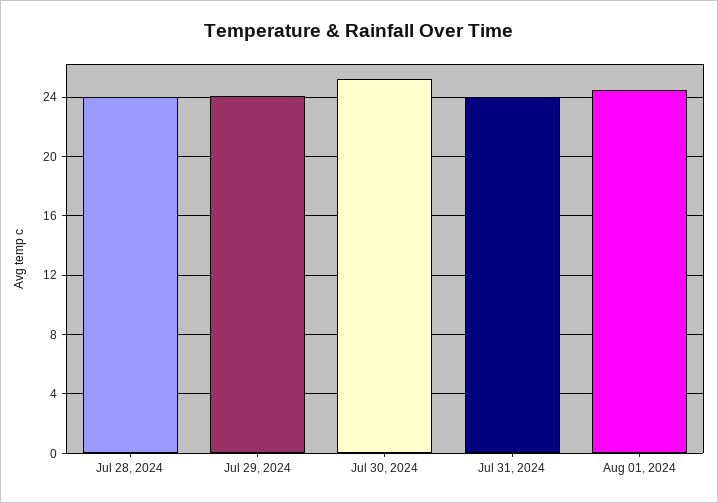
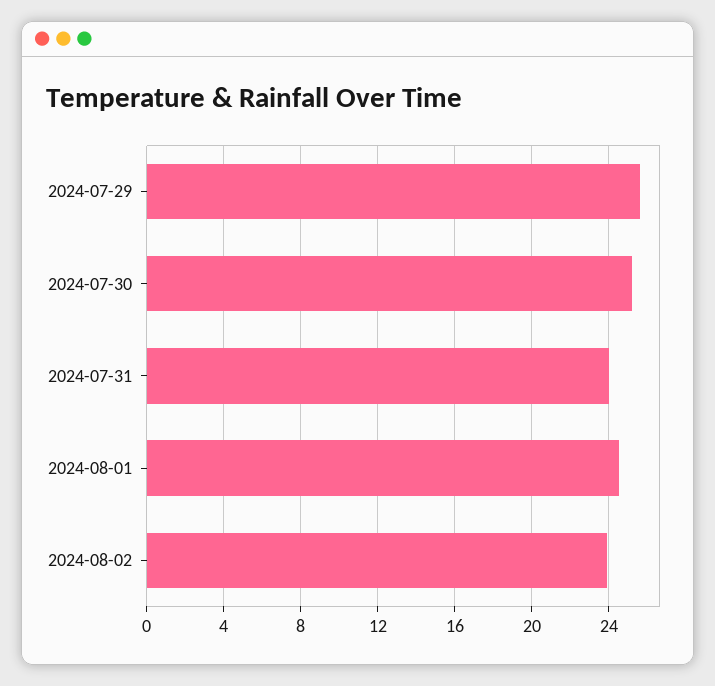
Jul 28, 2024: 24 -> none
Jul 29, 2024: 24 -> 25.5
2024-08-02: none -> 24

